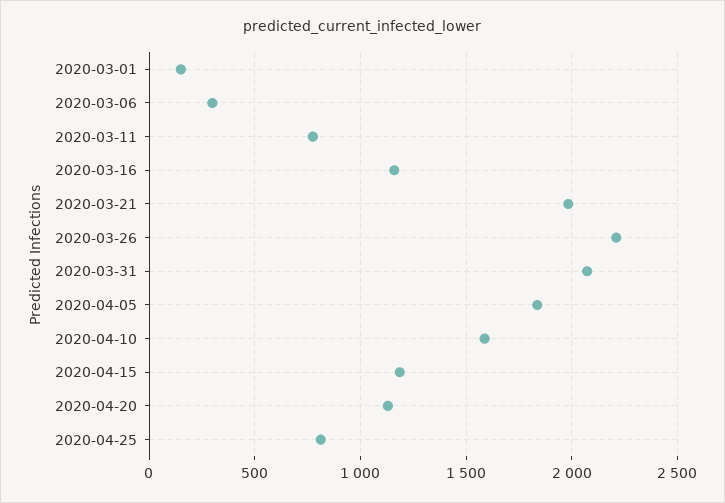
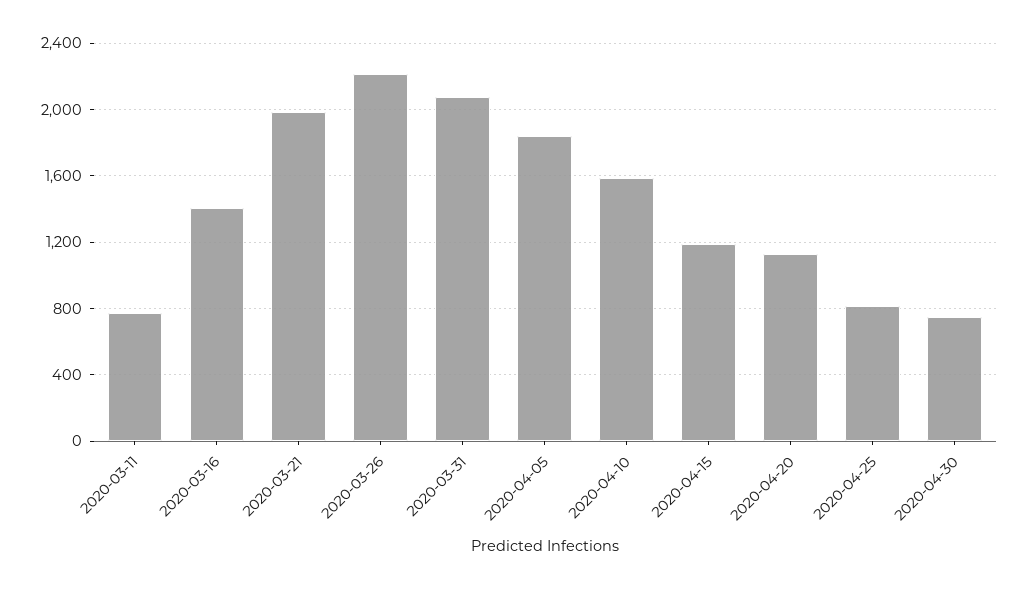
2020-03-01: 150 -> none
2020-03-06: 300 -> none
2020-03-16: 1150 -> 1400
2020-04-30: none -> 750

